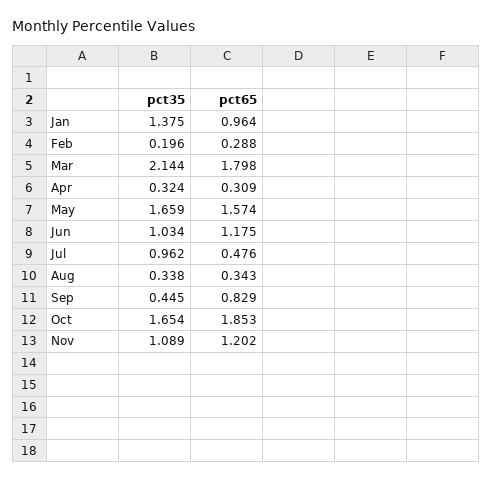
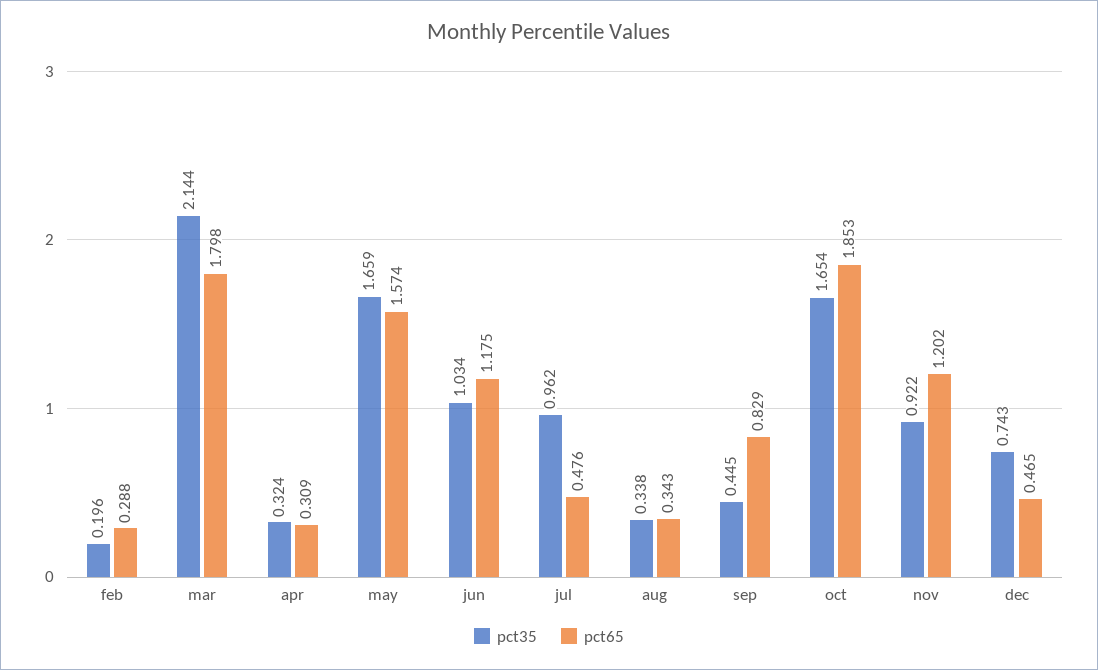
pct35, Jan: 1.375 -> none
pct65, Jan: 0.964 -> none
pct35, Nov: 1.089 -> 0.922
pct35, dec: none -> 0.743
pct65, dec: none -> 0.465

